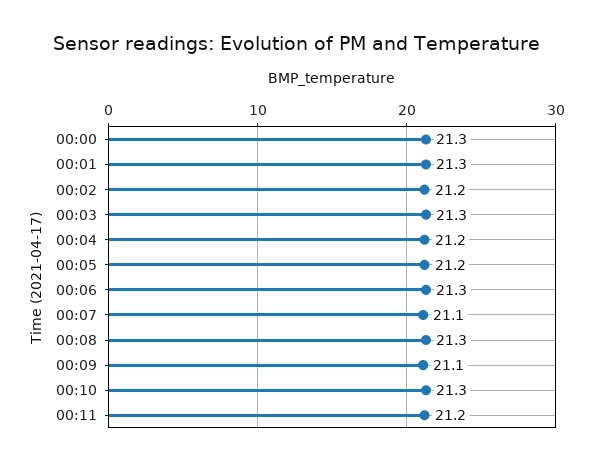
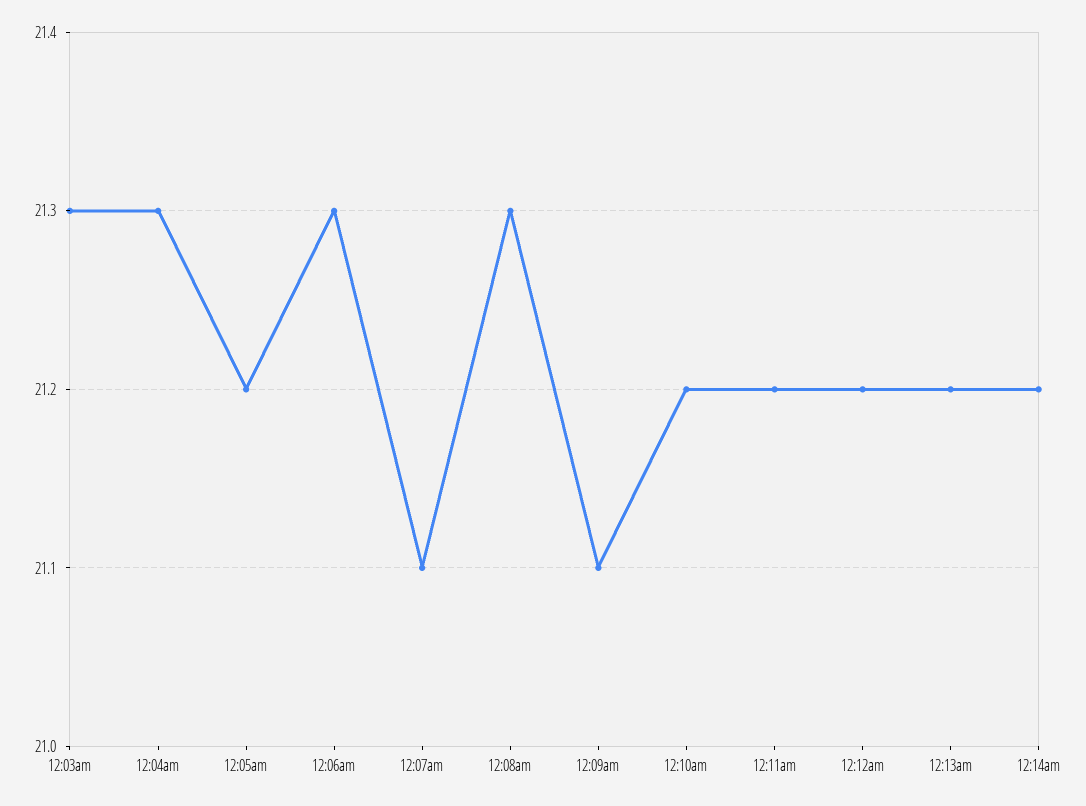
00:00: 21.3 -> none
00:01: 21.3 -> none
00:02: 21.2 -> none
00:04: 21.2 -> 21.3
00:10: 21.3 -> 21.2
12:12am: none -> 21.2
12:13am: none -> 21.2
12:14am: none -> 21.2

